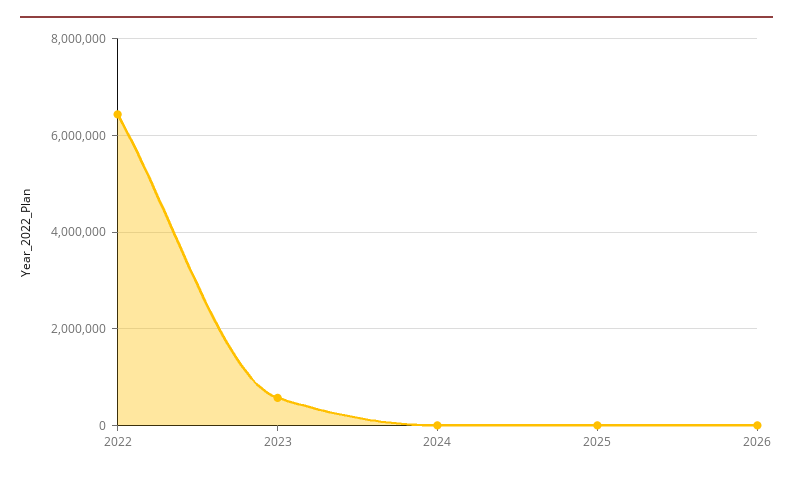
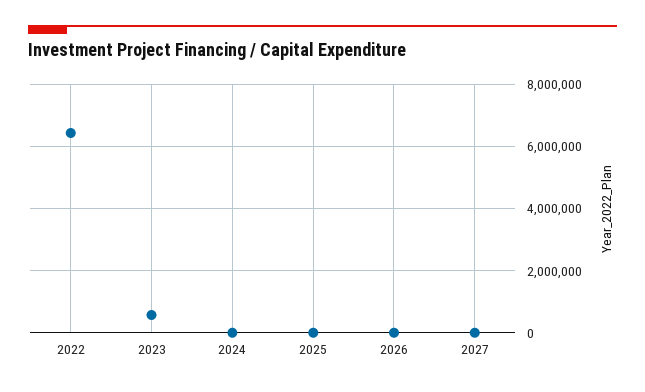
2027: none -> 0

